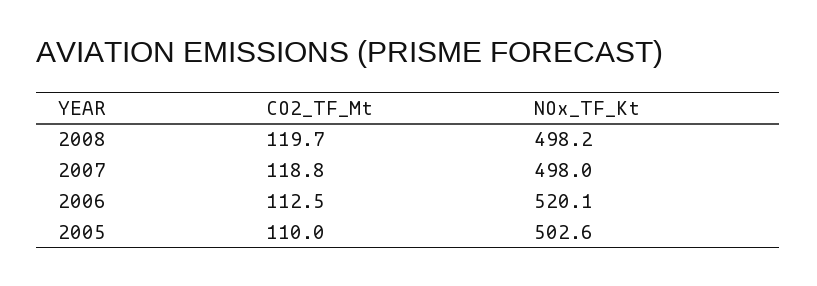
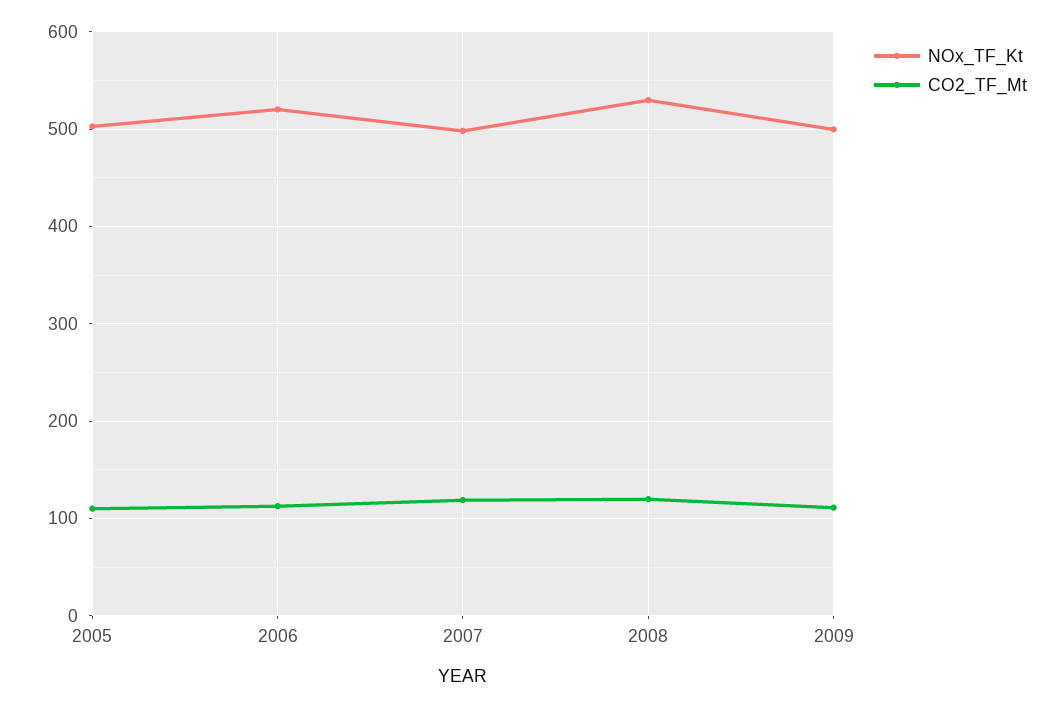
NOx_TF_Kt, 2008: 498.2 -> 530
NOx_TF_Kt, 2009: none -> 500
CO2_TF_Mt, 2009: none -> 110

